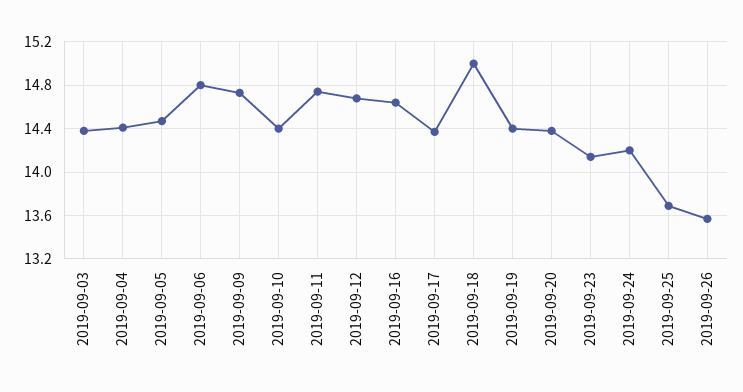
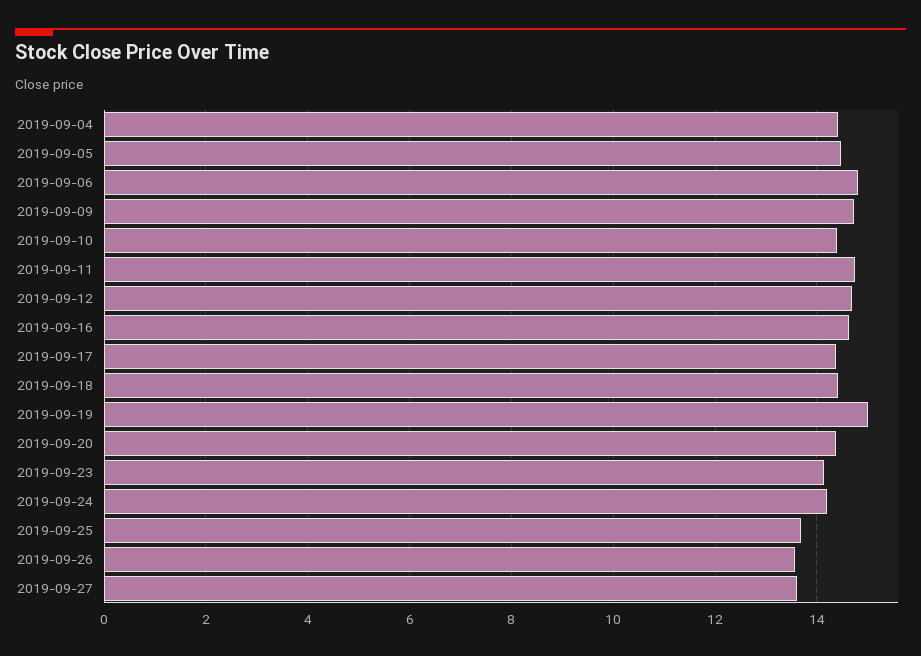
2019-09-03: 14.4 -> none
2019-09-18: 15 -> 14.4
2019-09-19: 14.4 -> 15
2019-09-27: none -> 13.6

